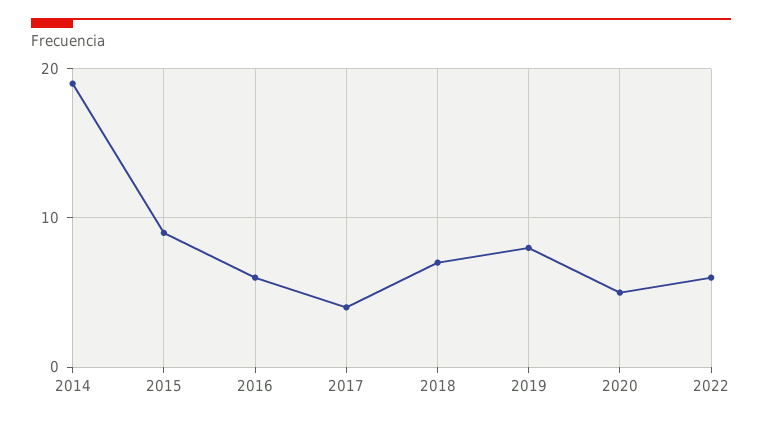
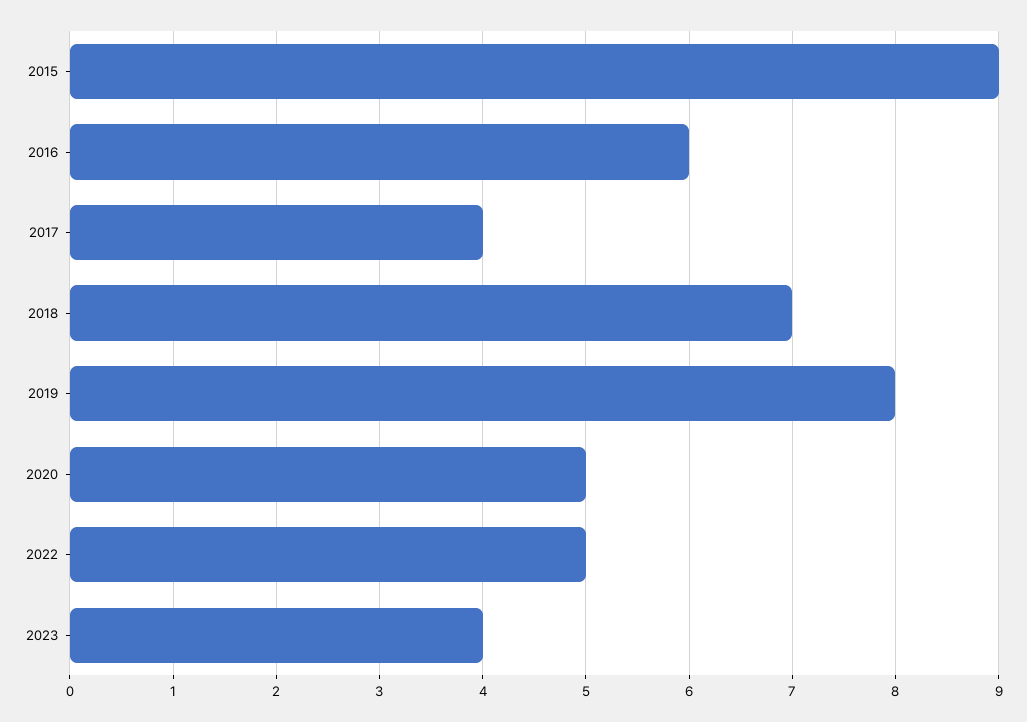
2014: 19 -> none
2022: 6 -> 5
2023: none -> 4

